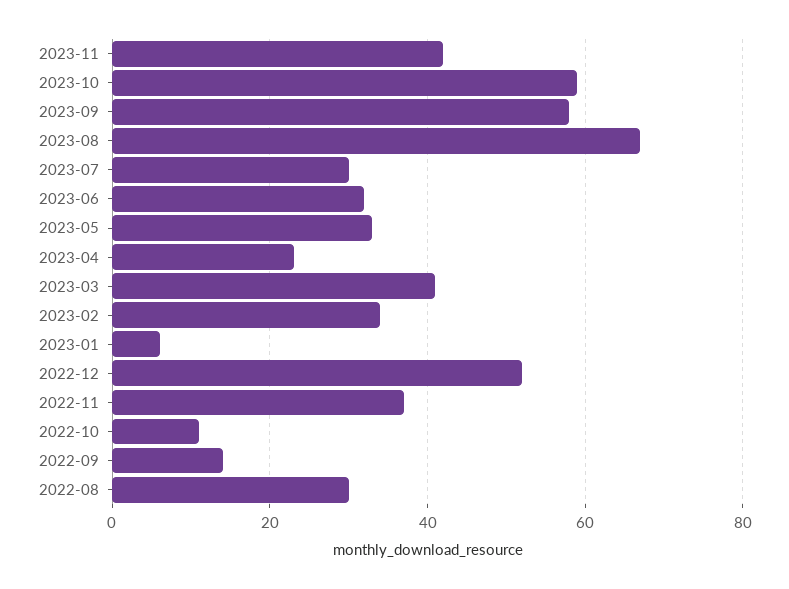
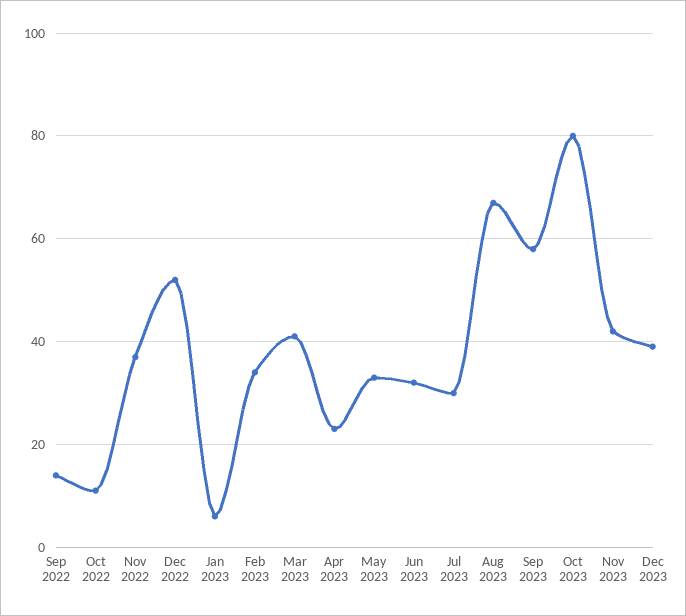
2023-10: 60 -> 80
2022-08: 30 -> none
Dec 2023: none -> 40

